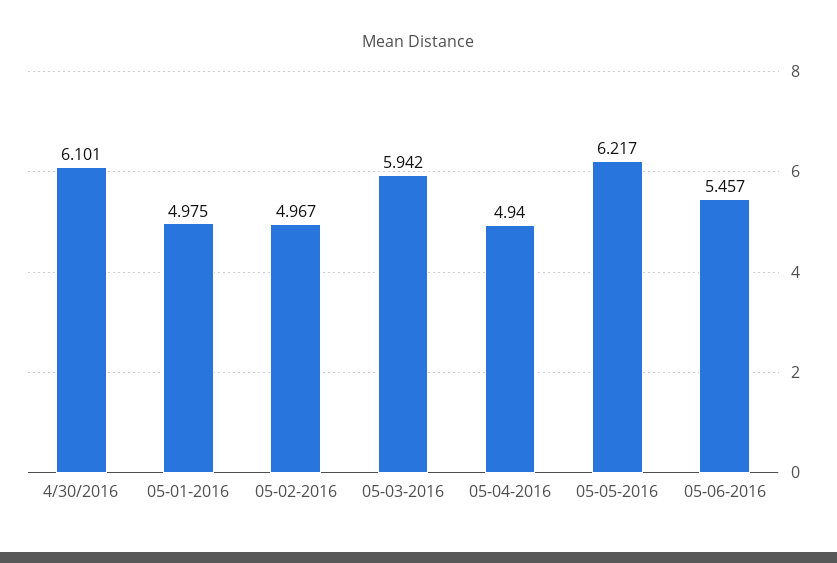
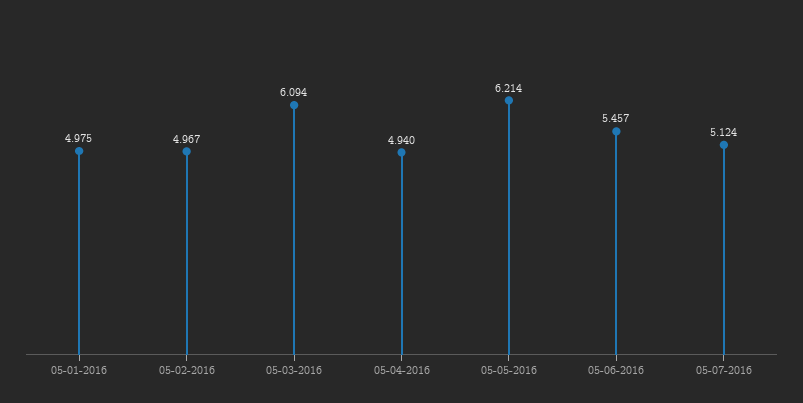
4/30/2016: 6.101 -> none
05-03-2016: 5.942 -> 6.094
05-05-2016: 6.217 -> 6.214
05-07-2016: none -> 5.124

